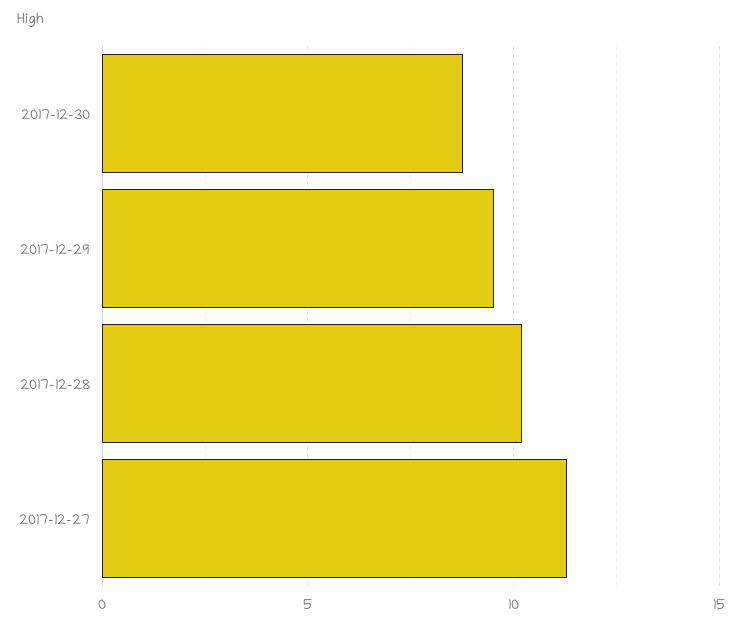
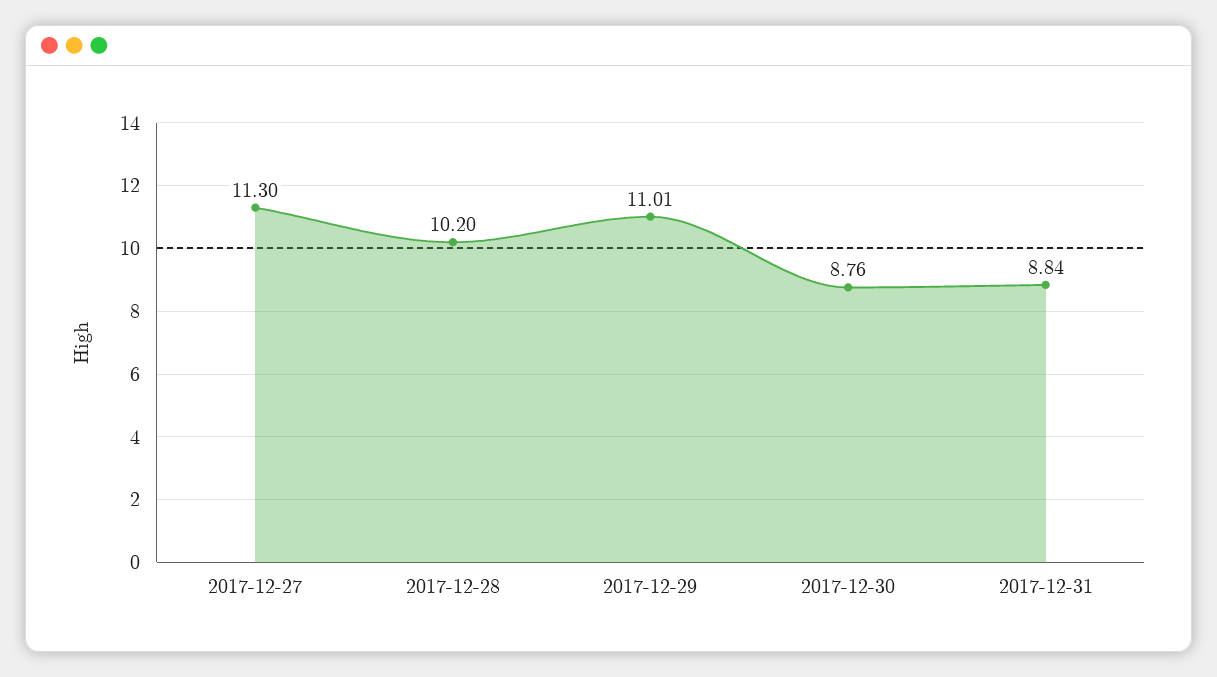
2017-12-29: 9.5 -> 11.01
2017-12-31: none -> 8.84

